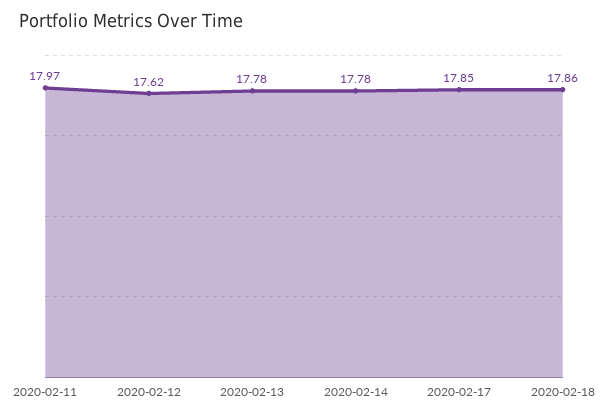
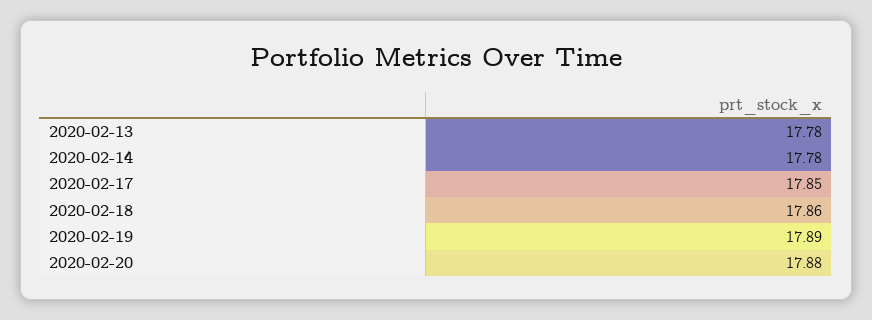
2020-02-11: 17.97 -> none
2020-02-12: 17.62 -> none
2020-02-19: none -> 17.89
2020-02-20: none -> 17.88

